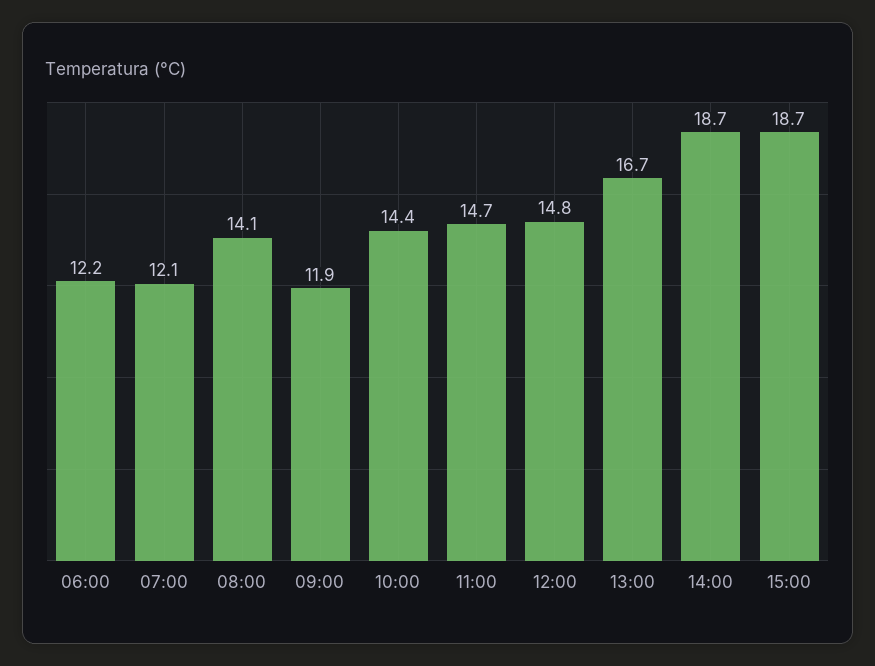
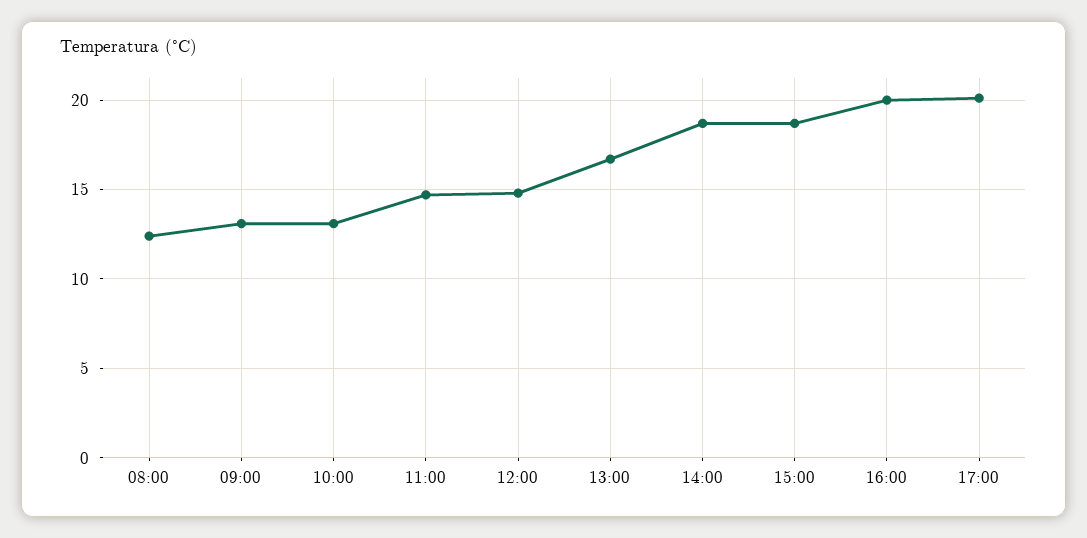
06:00: 12.2 -> none
07:00: 12.1 -> none
08:00: 14.1 -> 12.5
09:00: 11.9 -> 13
10:00: 14.4 -> 13
16:00: none -> 20
17:00: none -> 20

